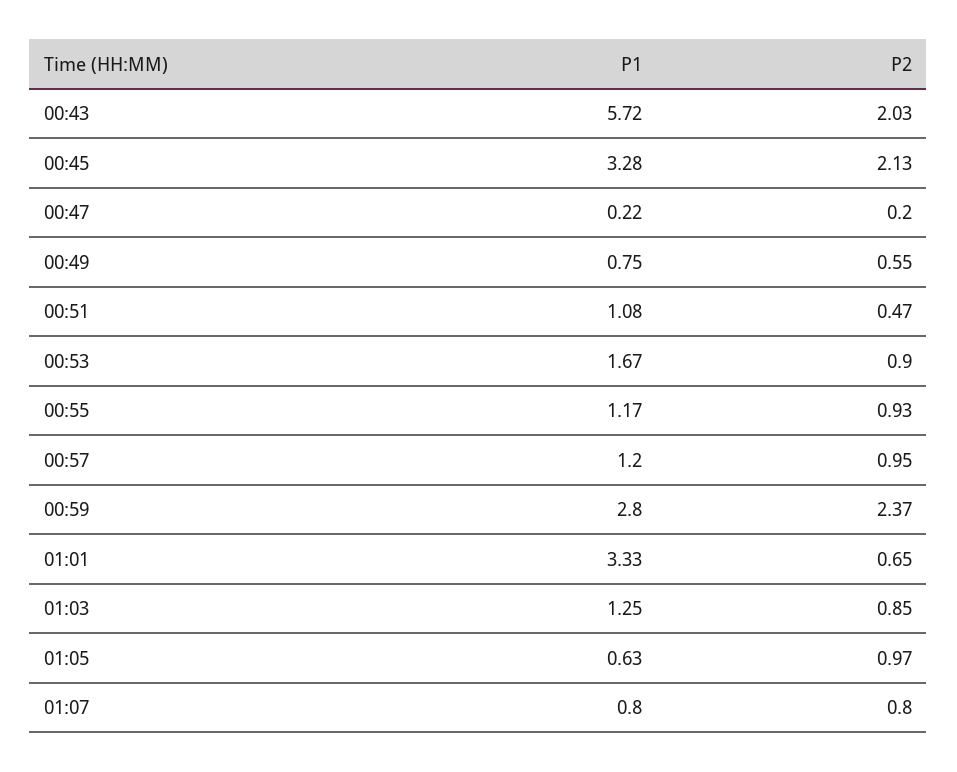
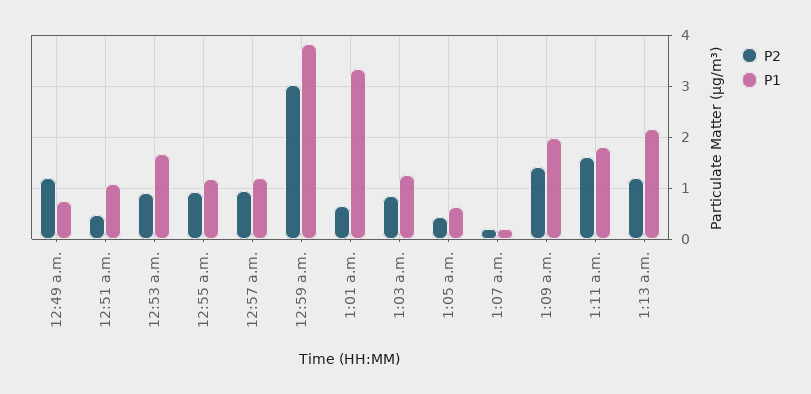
P1, 00:43: 5.72 -> none
P2, 00:43: 2.03 -> none
P1, 00:45: 3.28 -> none
P2, 00:45: 2.13 -> none
P1, 00:47: 0.22 -> none
P2, 00:47: 0.2 -> none
P2, 00:49: 0.55 -> 1.2
P1, 00:59: 2.8 -> 3.8
P2, 00:59: 2.37 -> 3
P2, 01:05: 0.97 -> 0.4
P1, 01:07: 0.8 -> 0.2
P2, 01:07: 0.8 -> 0.2
P2, 1:09 a.m.: none -> 1.4
P1, 1:09 a.m.: none -> 2
P2, 1:11 a.m.: none -> 1.6
P1, 1:11 a.m.: none -> 1.8
P2, 1:13 a.m.: none -> 1.2
P1, 1:13 a.m.: none -> 2.2

